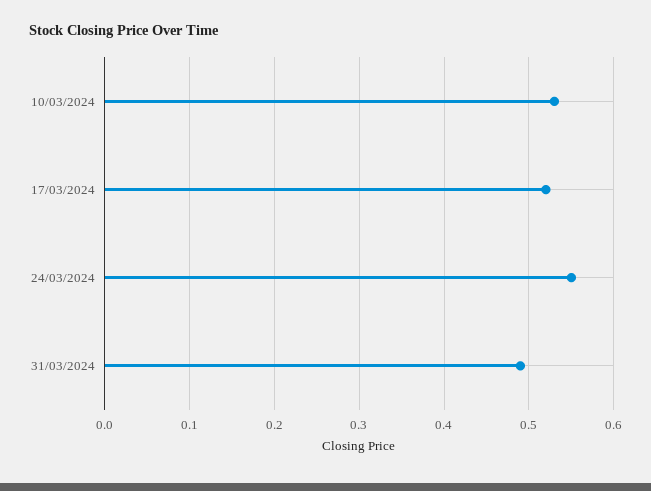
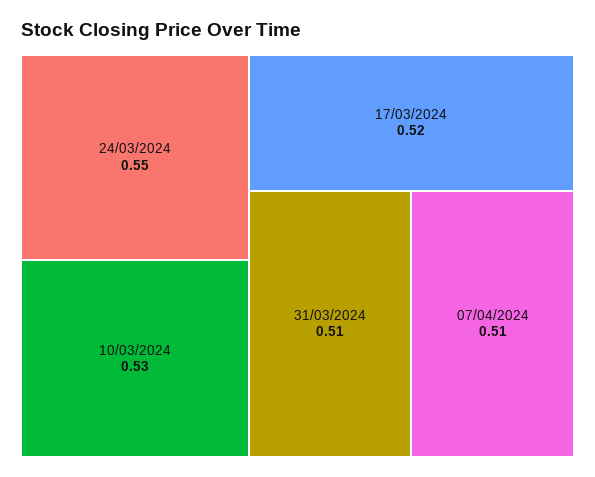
31/03/2024: 0.49 -> 0.51
07/04/2024: none -> 0.51

